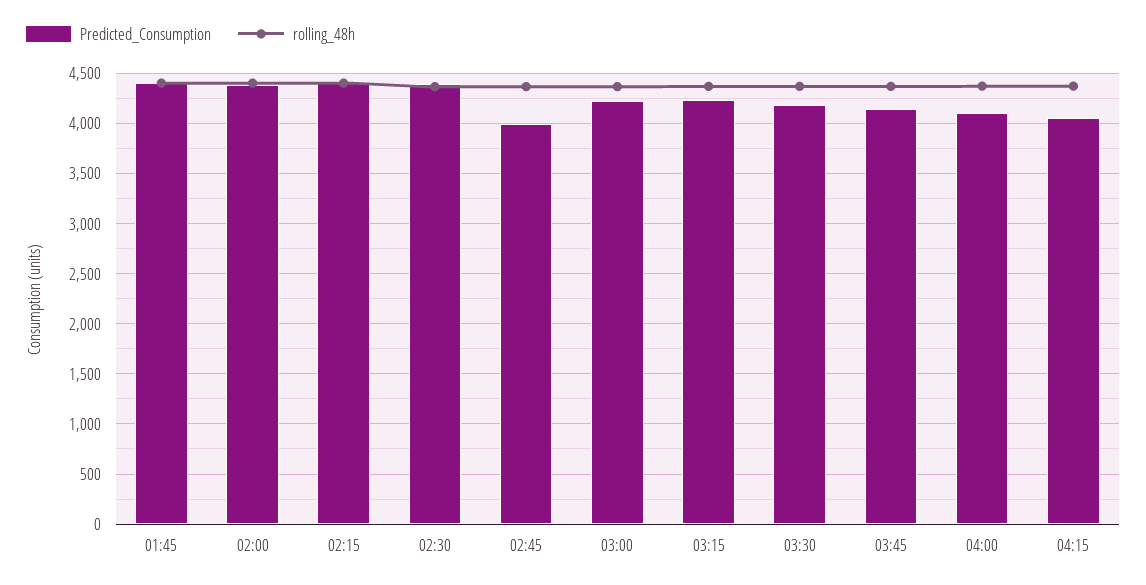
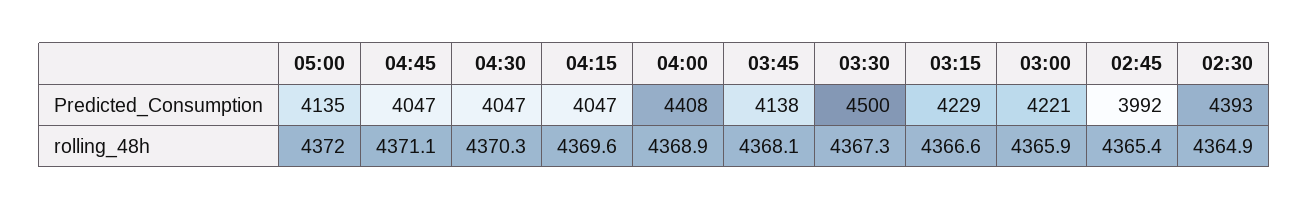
Predicted_Consumption, 01:45: 4400 -> none
rolling_48h, 01:45: 4400 -> none
Predicted_Consumption, 02:00: 4400 -> none
rolling_48h, 02:00: 4400 -> none
Predicted_Consumption, 02:15: 4400 -> none
rolling_48h, 02:15: 4400 -> none
Predicted_Consumption, 03:30: 4200 -> 4500
Predicted_Consumption, 04:00: 4100 -> 4408
Predicted_Consumption, 05:00: none -> 4135
Predicted_Consumption, 04:45: none -> 4047
Predicted_Consumption, 04:30: none -> 4047
rolling_48h, 05:00: none -> 4372
rolling_48h, 04:45: none -> 4371.1
rolling_48h, 04:30: none -> 4370.3

